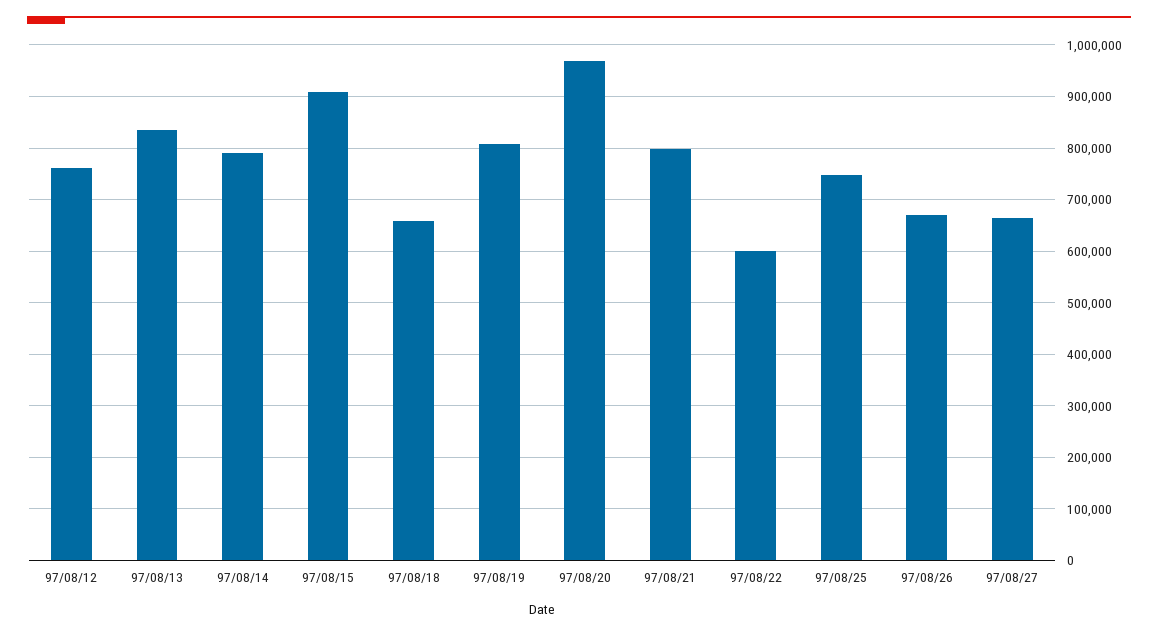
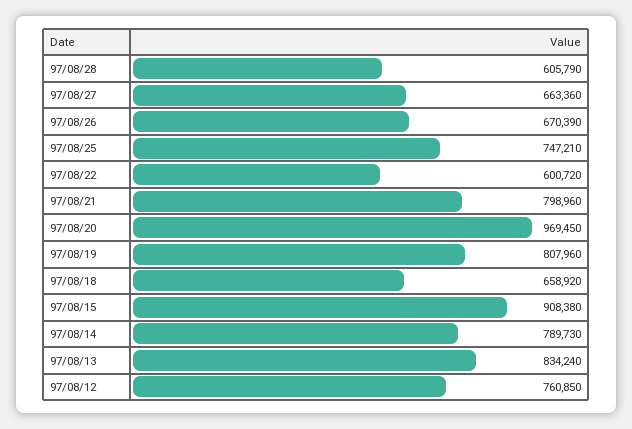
97/08/28: none -> 605790

